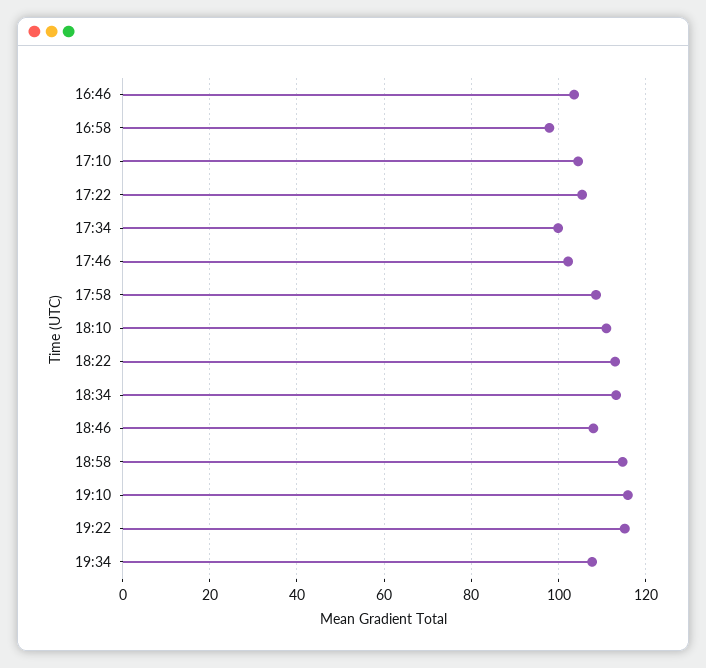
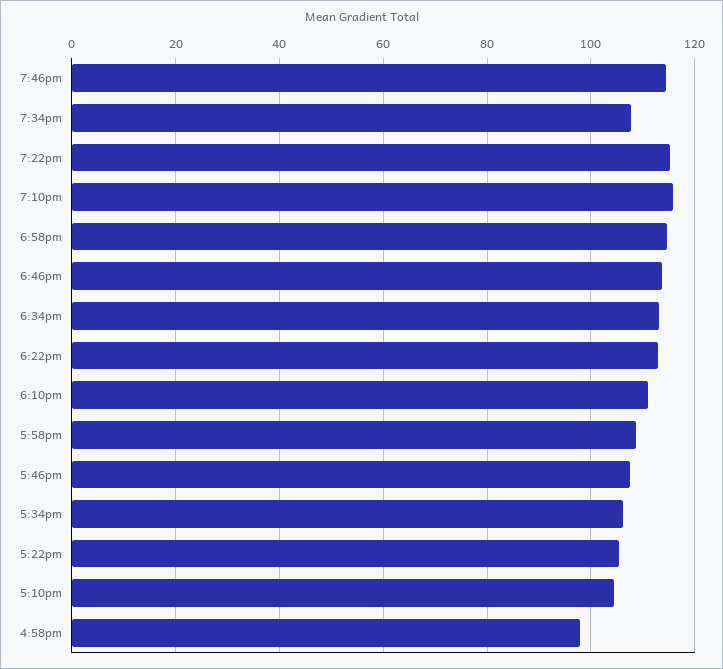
16:46: 104 -> none
17:34: 100 -> 106
17:46: 102 -> 108
18:46: 108 -> 114
7:46pm: none -> 114

